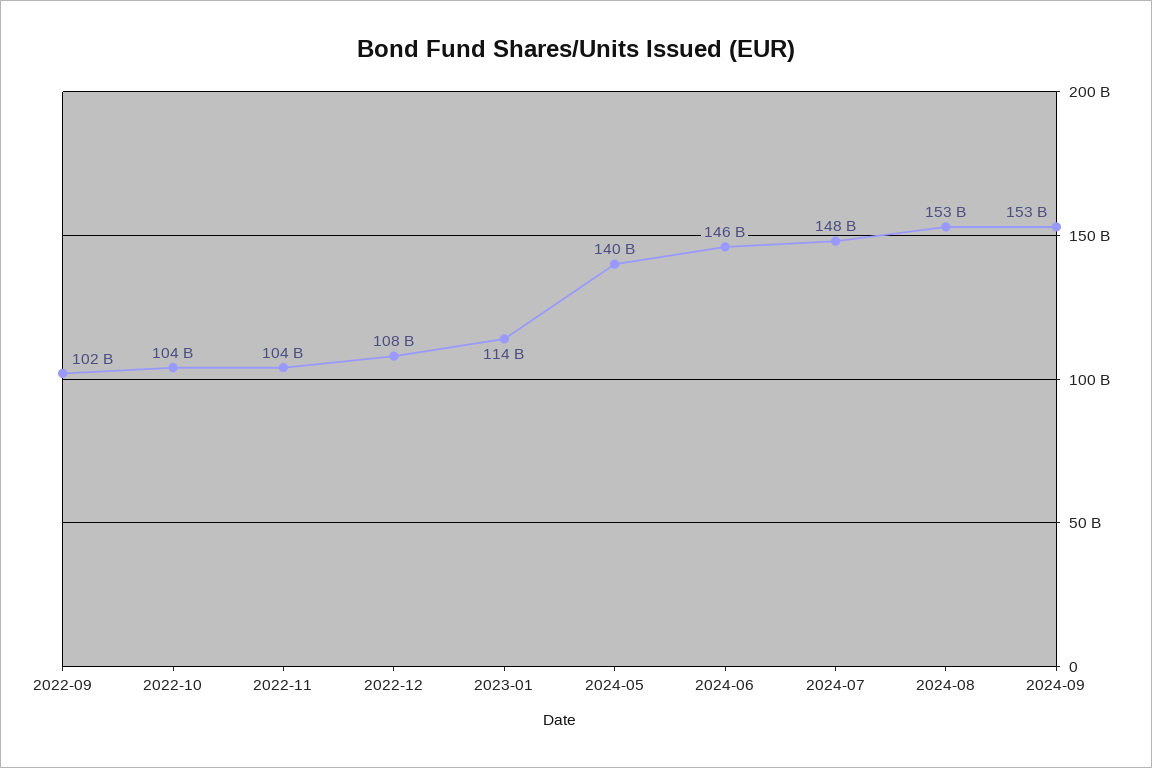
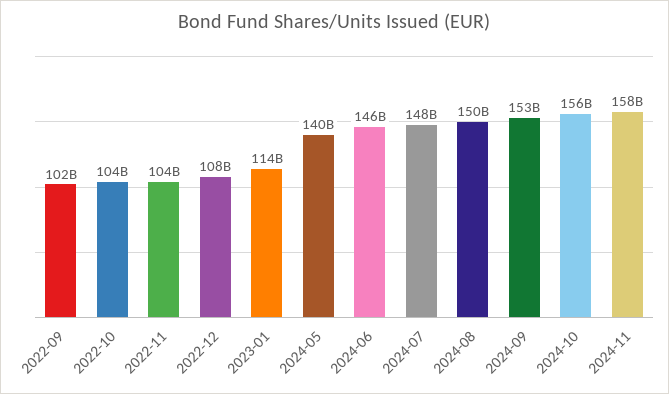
2024-08: 153000000000 -> 150000000000
2024-10: none -> 156000000000
2024-11: none -> 158000000000

